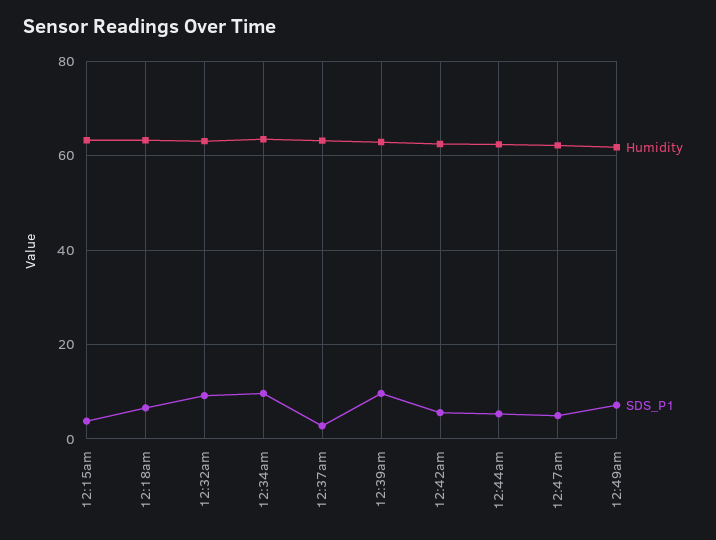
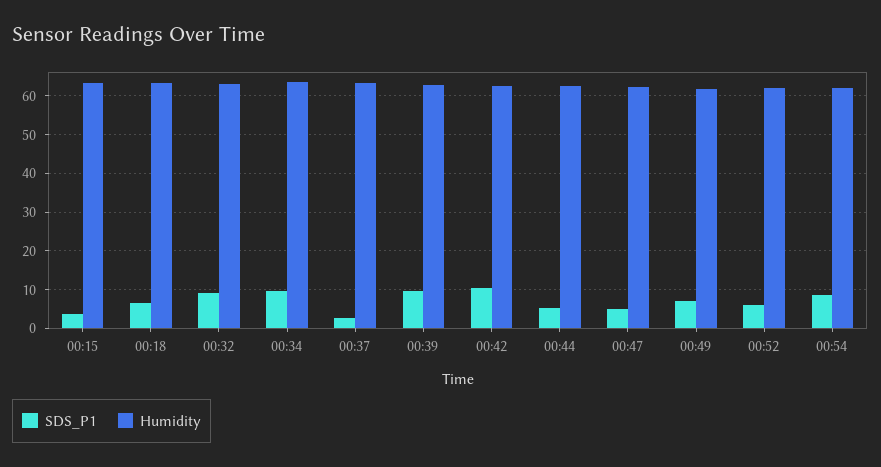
SDS_P1, 12:42am: 6 -> 10
SDS_P1, 00:52: none -> 6
Humidity, 00:52: none -> 62
SDS_P1, 00:54: none -> 8
Humidity, 00:54: none -> 62

